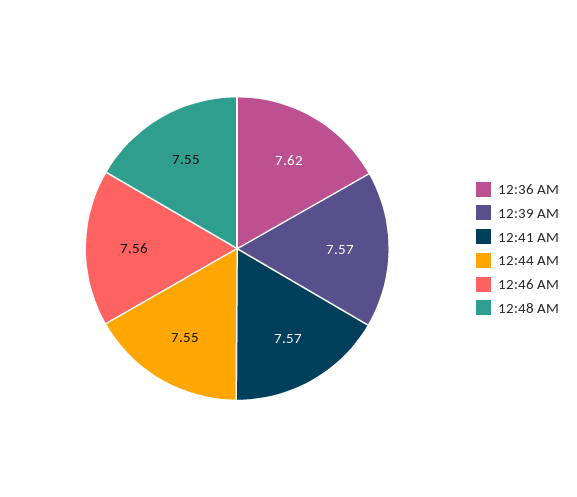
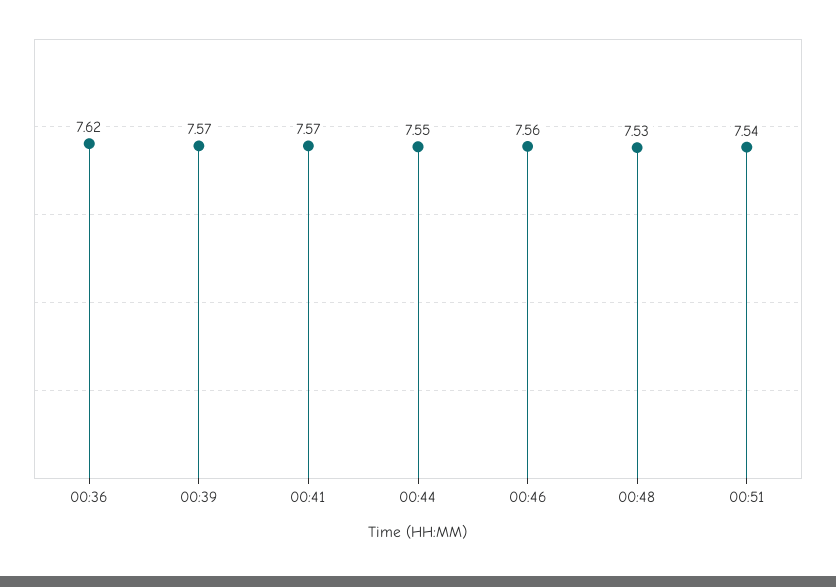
12:48 AM: 7.55 -> 7.53
00:51: none -> 7.54

